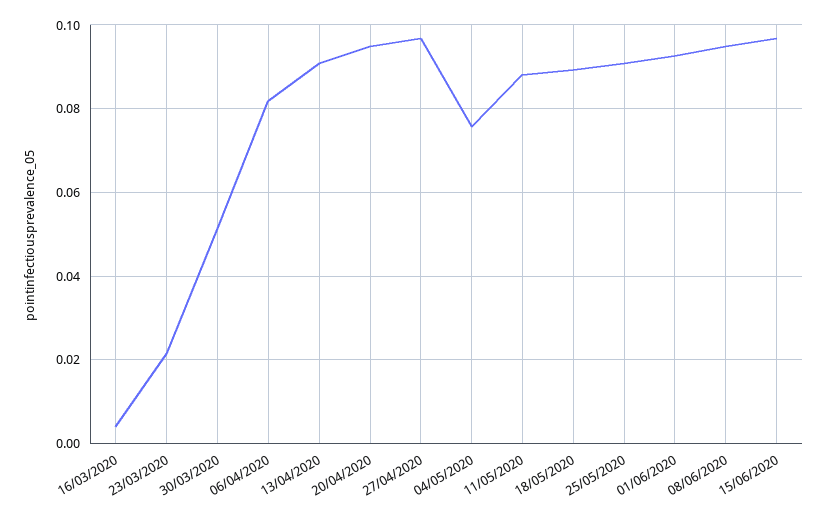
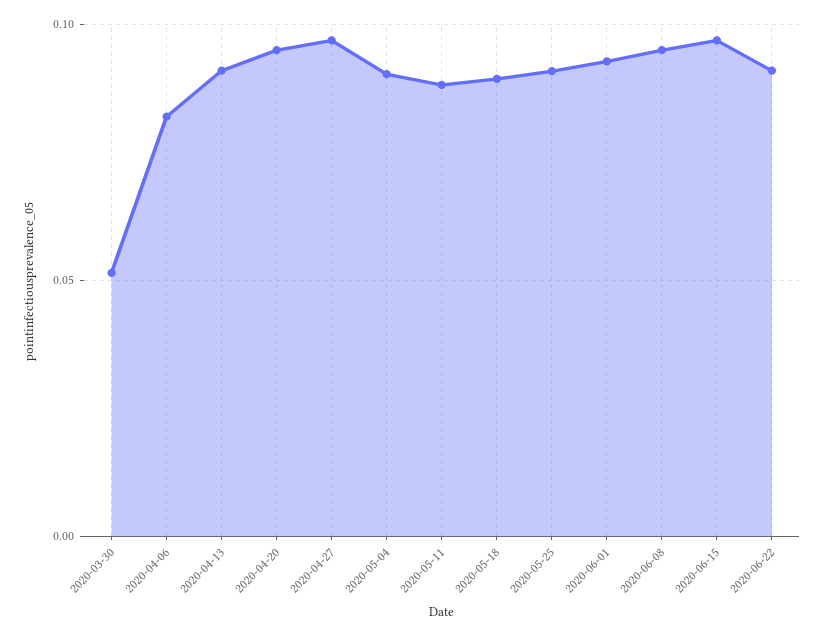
16/03/2020: 0.004 -> none
23/03/2020: 0.022 -> none
04/05/2020: 0.076 -> 0.09
2020-06-22: none -> 0.09

